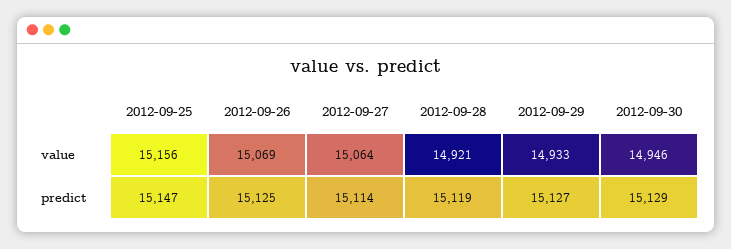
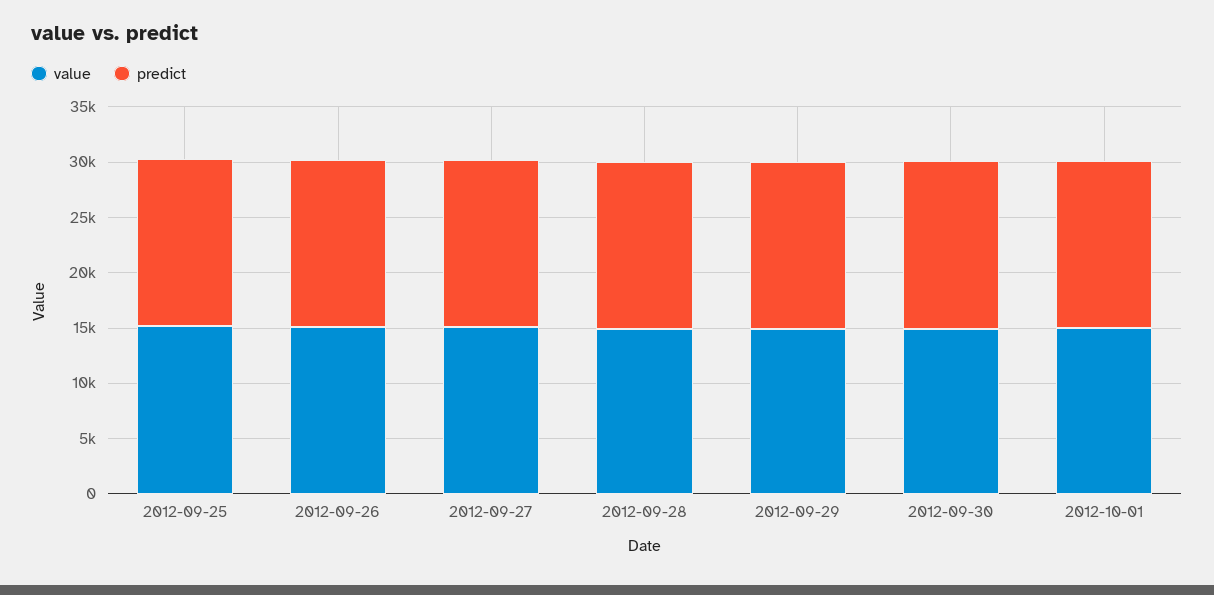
value, 2012-10-01: none -> 15000
predict, 2012-10-01: none -> 15000

